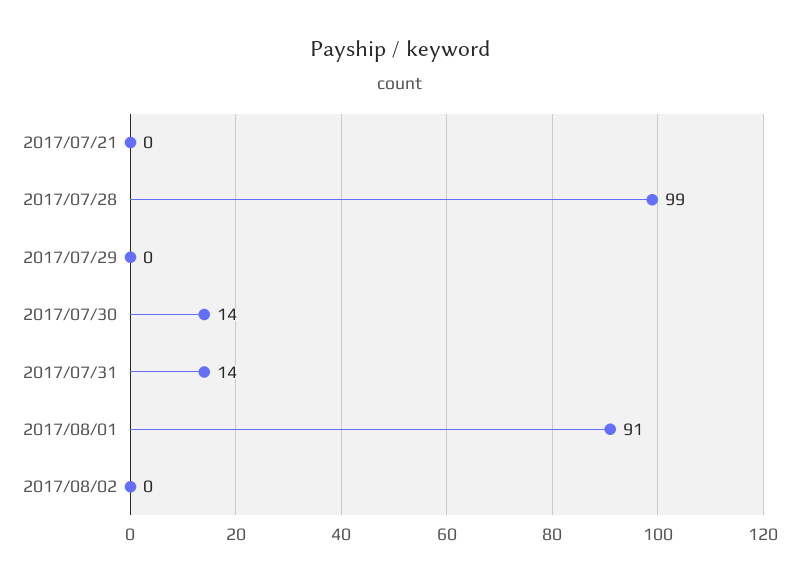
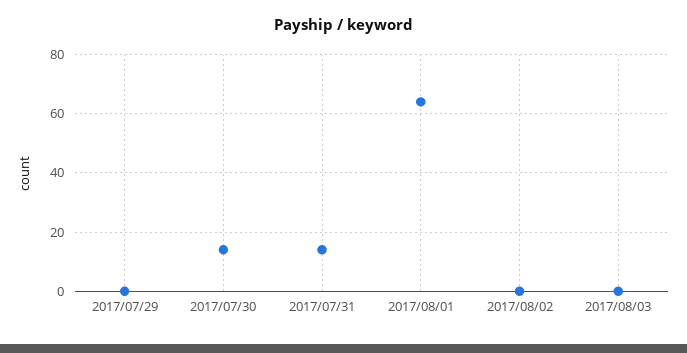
2017/07/21: 0 -> none
2017/07/28: 99 -> none
2017/08/01: 91 -> 65
2017/08/03: none -> 0

